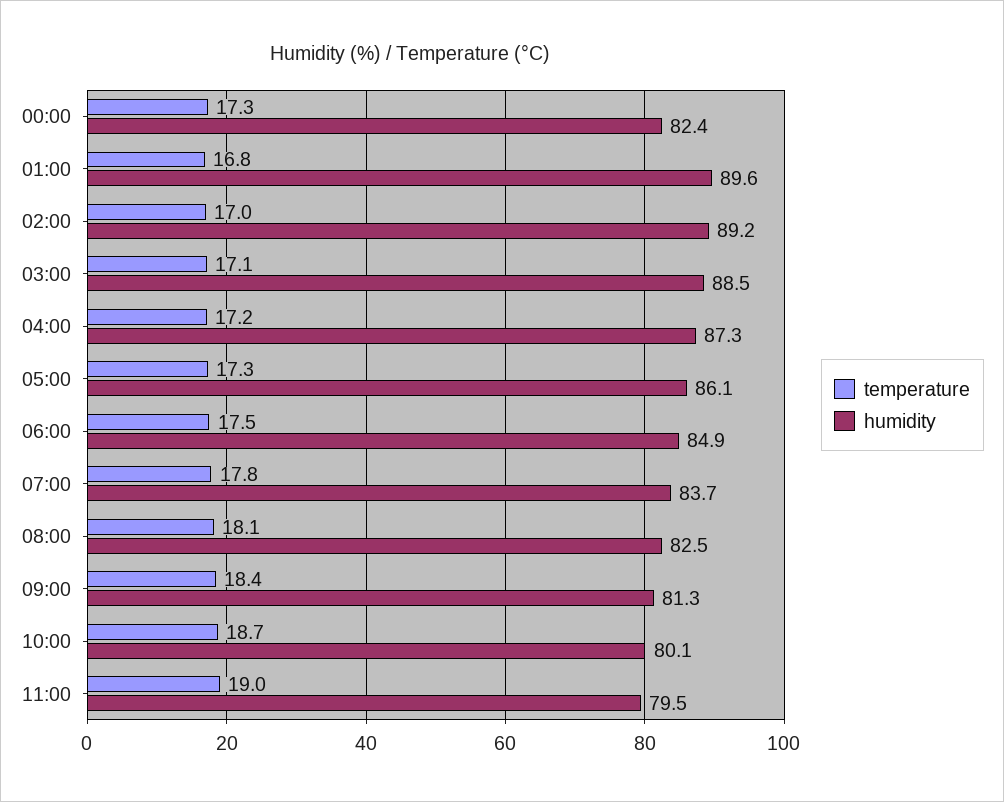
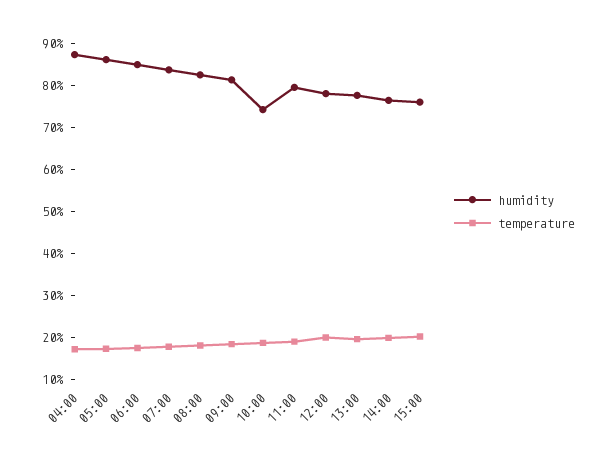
temperature, 00:00: 17.3 -> none
humidity, 00:00: 82.4 -> none
temperature, 01:00: 16.8 -> none
humidity, 01:00: 89.6 -> none
temperature, 02:00: 17 -> none
humidity, 02:00: 89.2 -> none
temperature, 03:00: 17.1 -> none
humidity, 03:00: 88.5 -> none
humidity, 10:00: 80.1 -> 74
humidity, 12:00: none -> 78
temperature, 12:00: none -> 20
humidity, 13:00: none -> 78
temperature, 13:00: none -> 20
humidity, 14:00: none -> 76
temperature, 14:00: none -> 20
humidity, 15:00: none -> 76
temperature, 15:00: none -> 20

